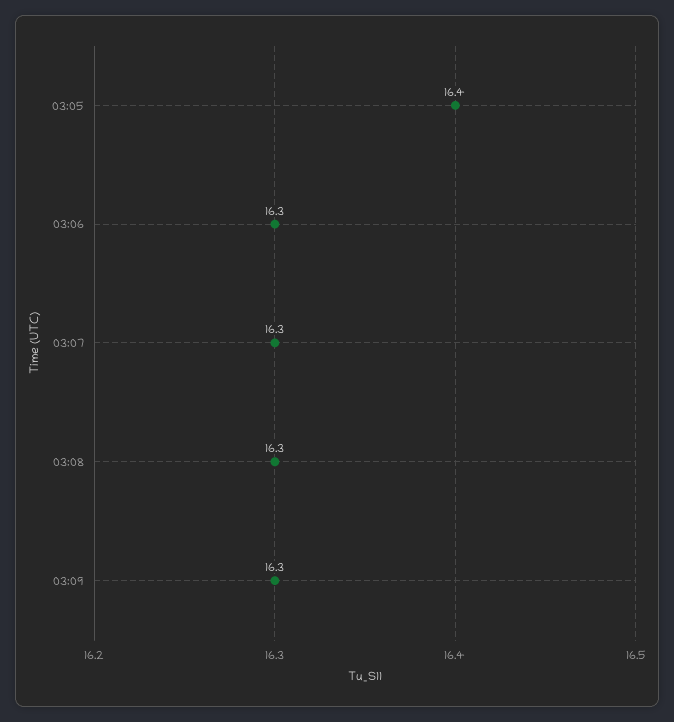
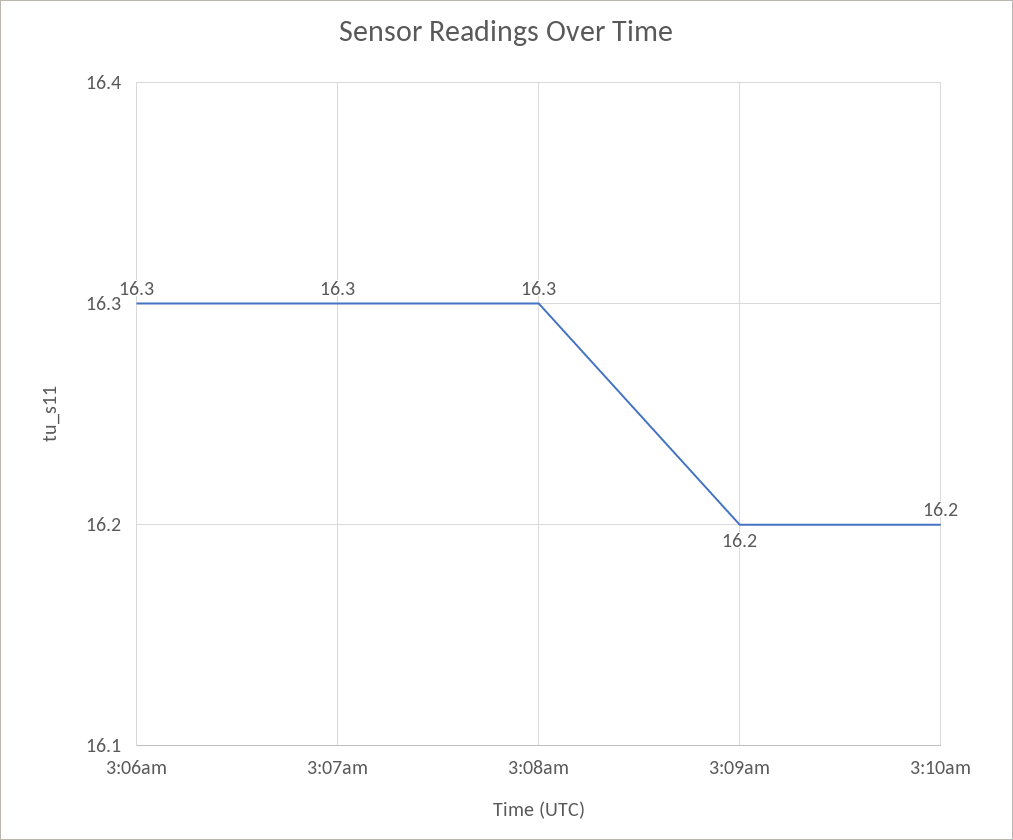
03:05: 16.4 -> none
03:09: 16.3 -> 16.2
3:10am: none -> 16.2

